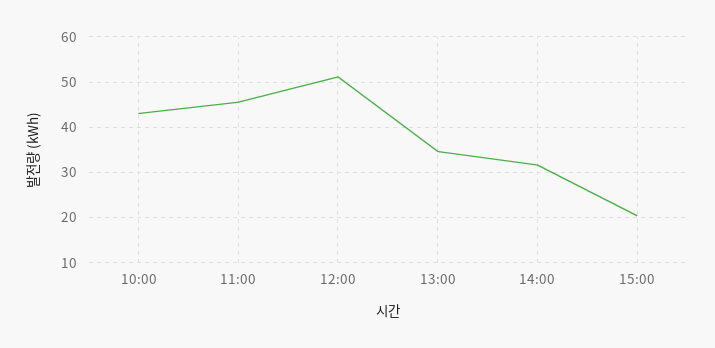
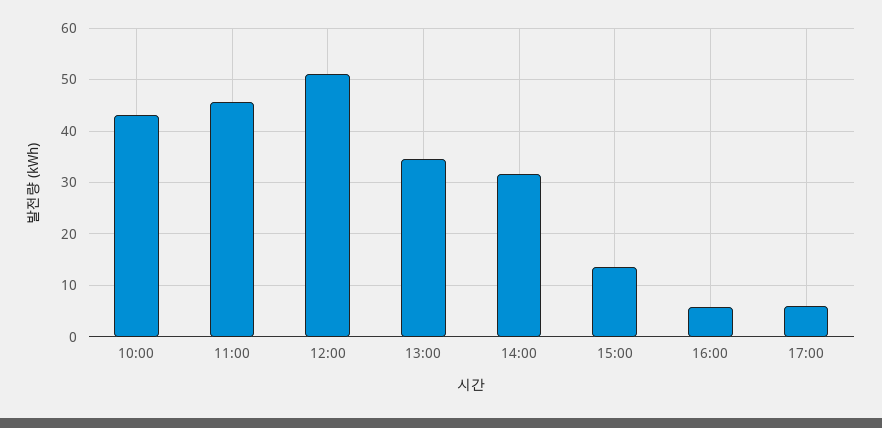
15:00: 20 -> 14
16:00: none -> 6
17:00: none -> 6

